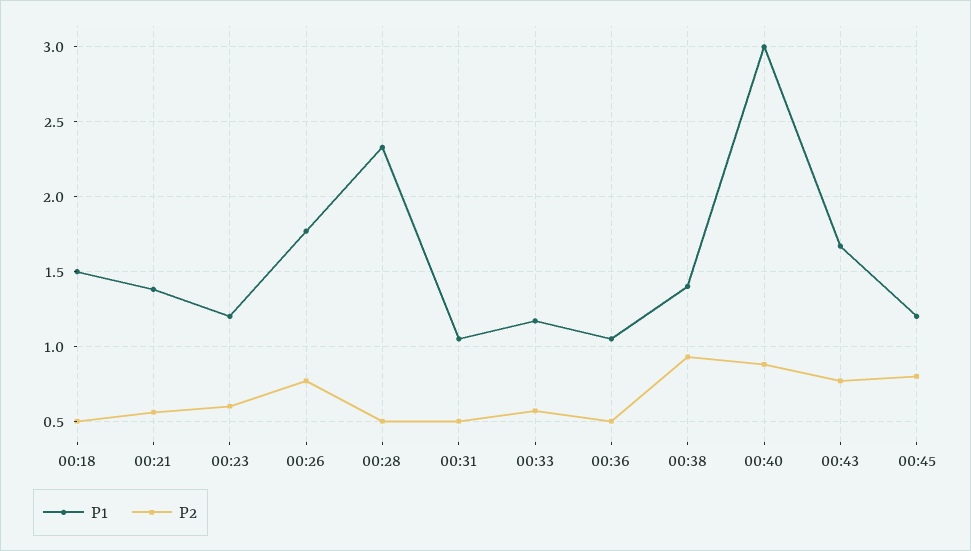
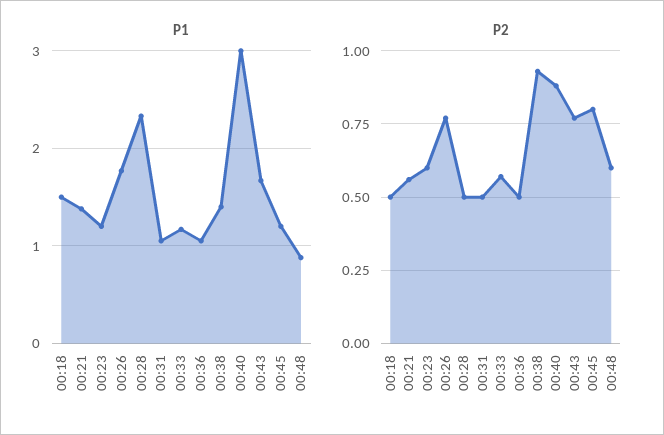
P1, 00:48: none -> 0.9
P2, 00:48: none -> 0.6

